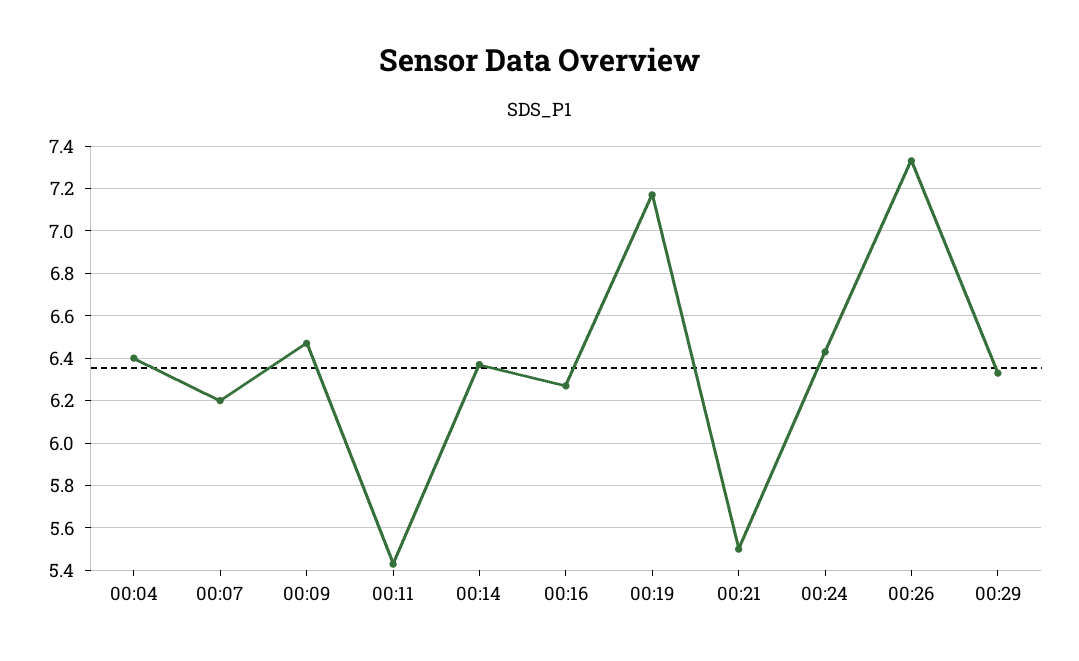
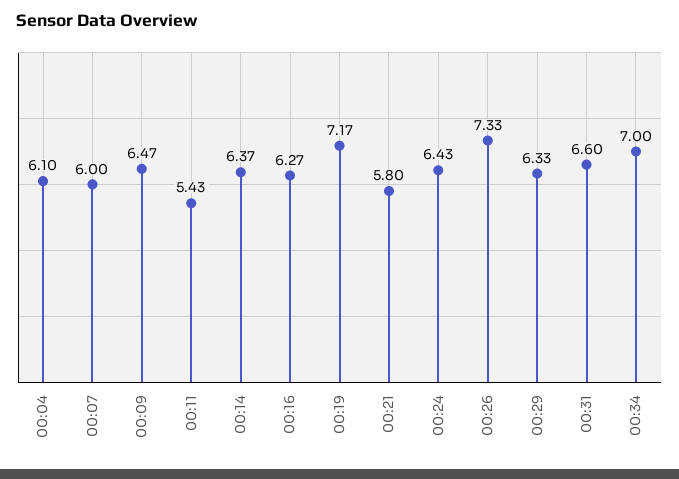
00:04: 6.4 -> 6.1
00:07: 6.2 -> 6
00:21: 5.5 -> 5.8
00:31: none -> 6.6
00:34: none -> 7

